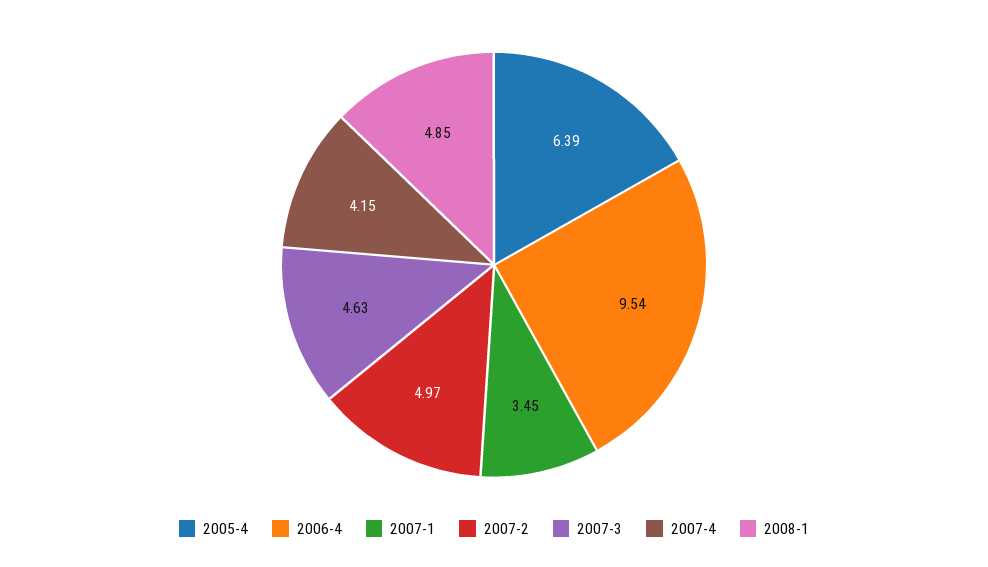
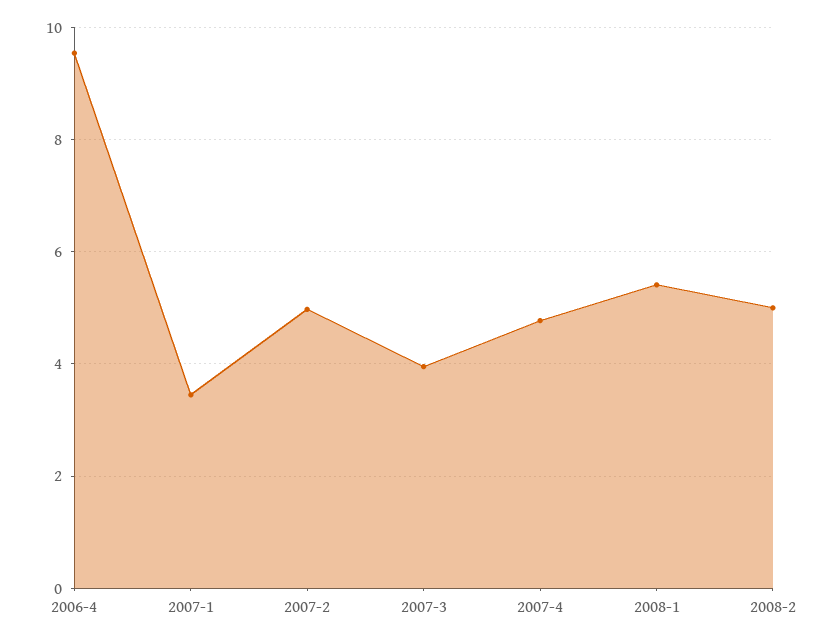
2005-4: 6.39 -> none
2007-3: 4.63 -> 4
2007-4: 4.15 -> 4.8
2008-1: 4.85 -> 5.4
2008-2: none -> 5

